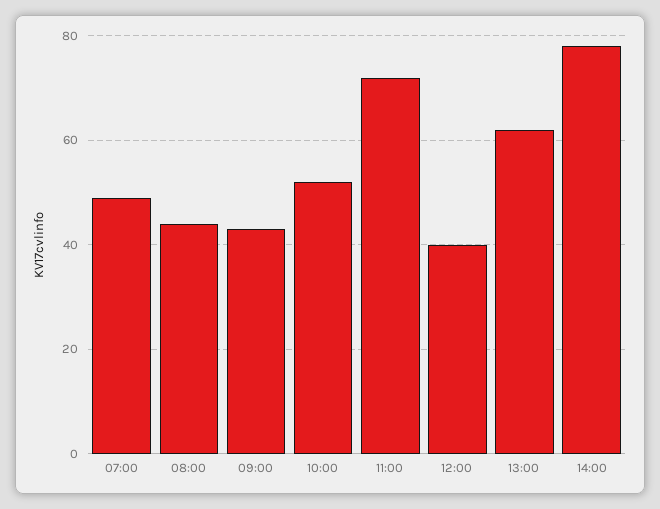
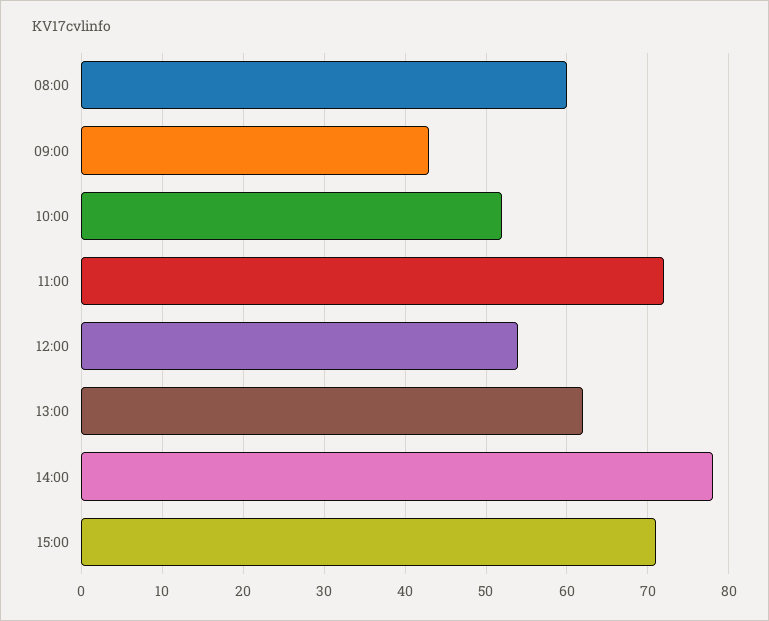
07:00: 50 -> none
08:00: 45 -> 60
12:00: 40 -> 54
15:00: none -> 71

